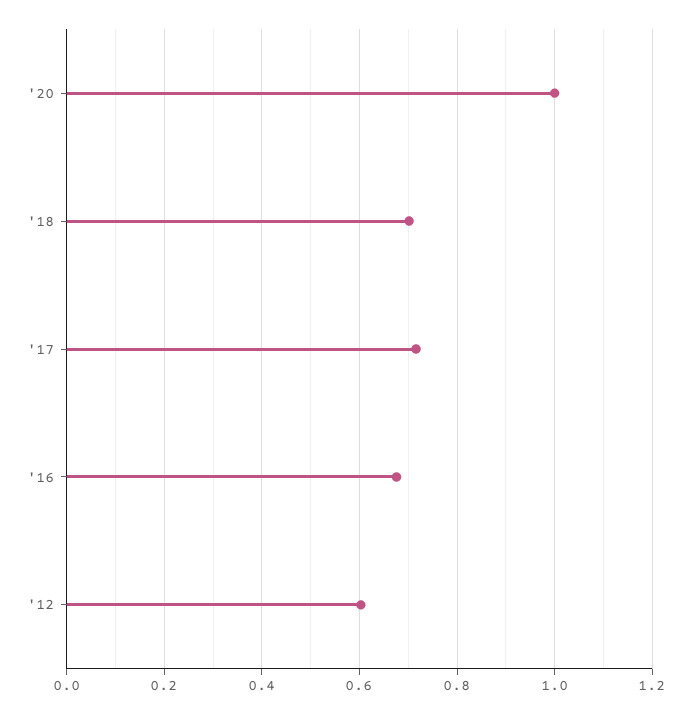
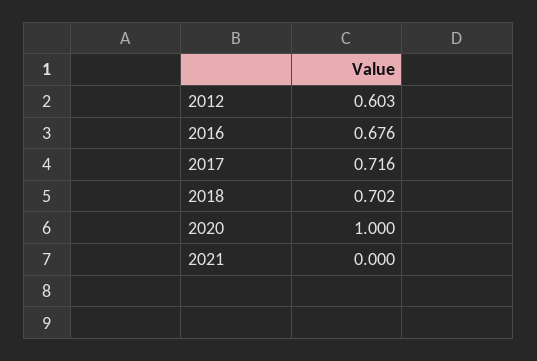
2021: none -> 0

